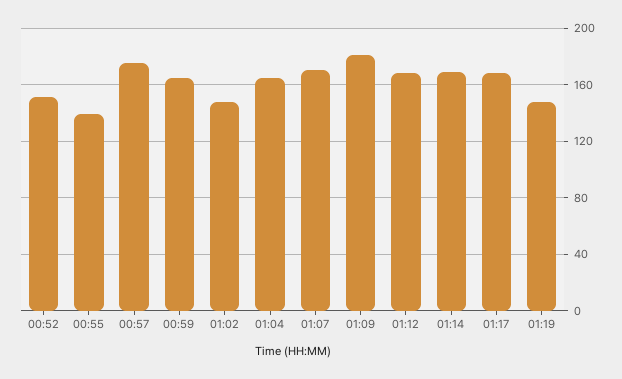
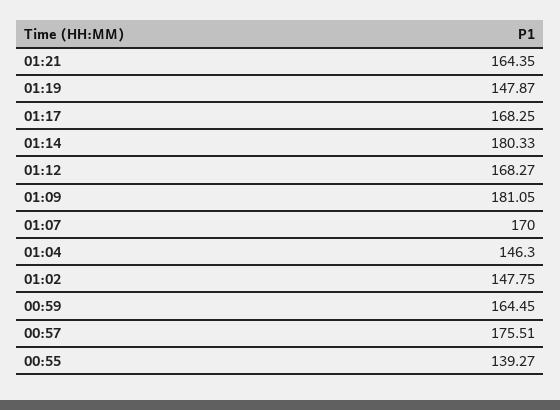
00:52: 150 -> none
01:04: 165 -> 146.3
01:14: 170 -> 180.33
01:21: none -> 164.35

